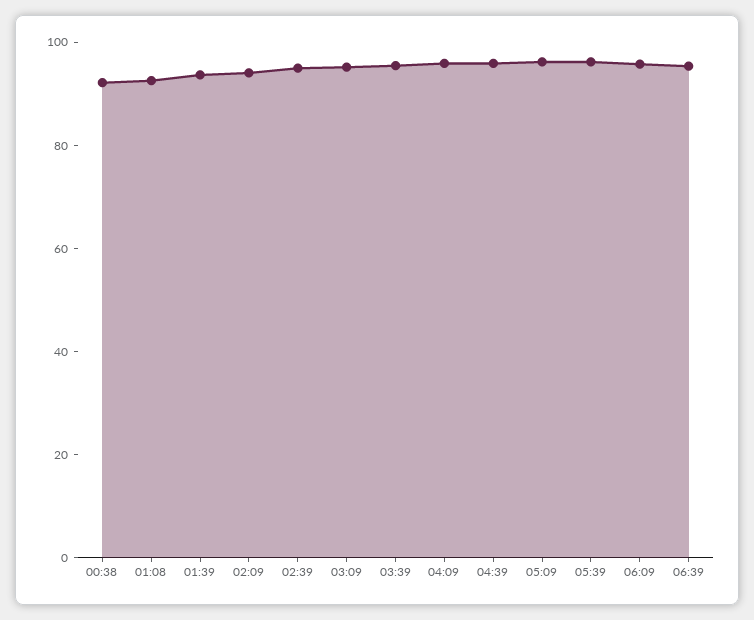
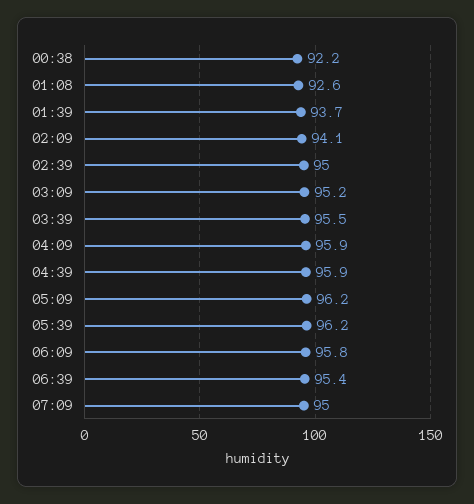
07:09: none -> 95

